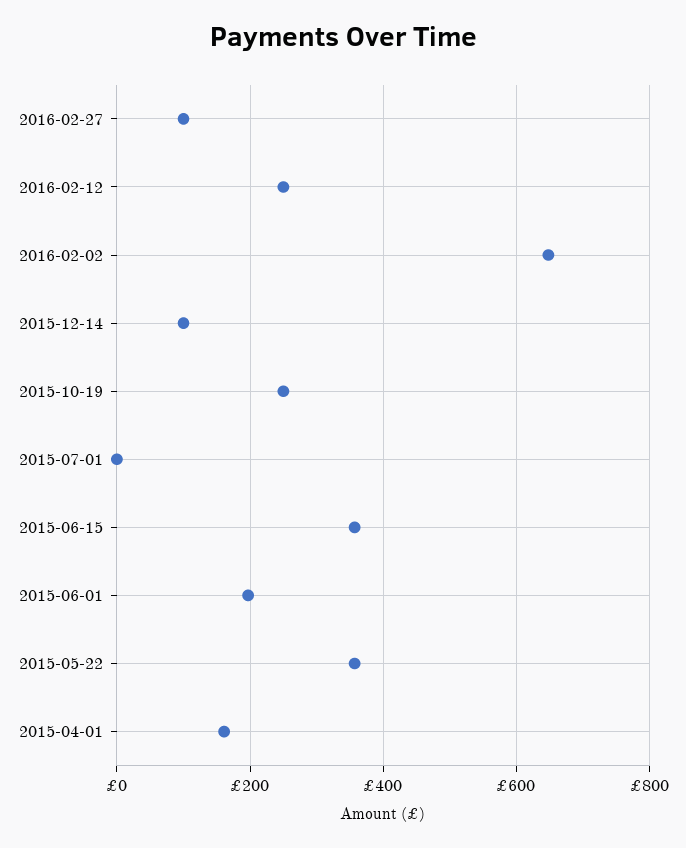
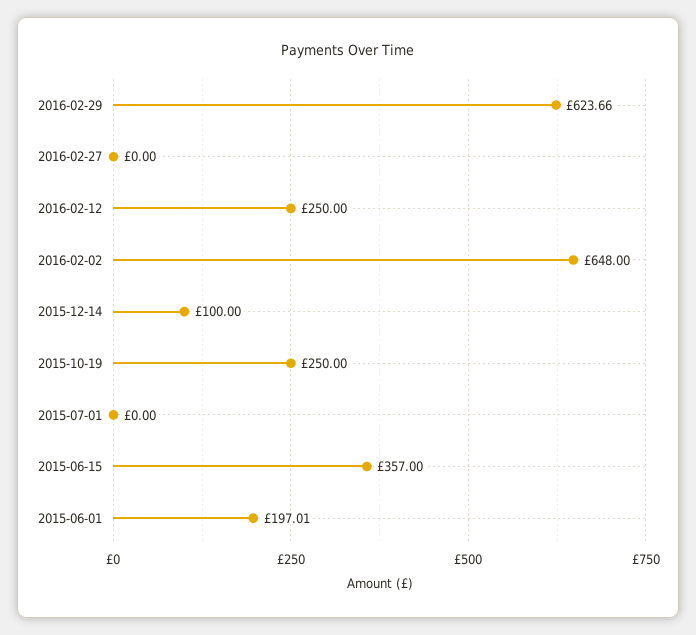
2016-02-27: 100 -> 0
2015-05-22: 360 -> none
2015-04-01: 160 -> none
2016-02-29: none -> 623.66

